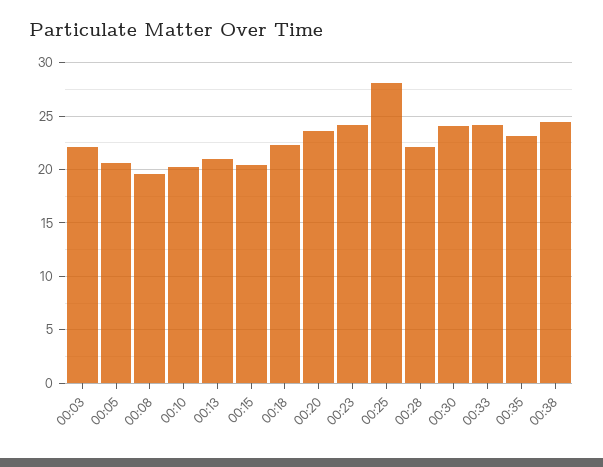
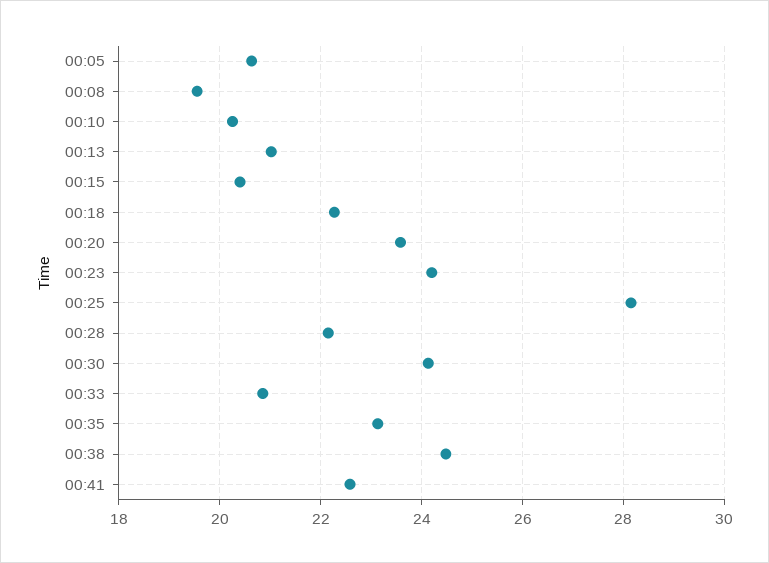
00:03: 22 -> none
00:33: 24 -> 20.8
00:41: none -> 22.6

